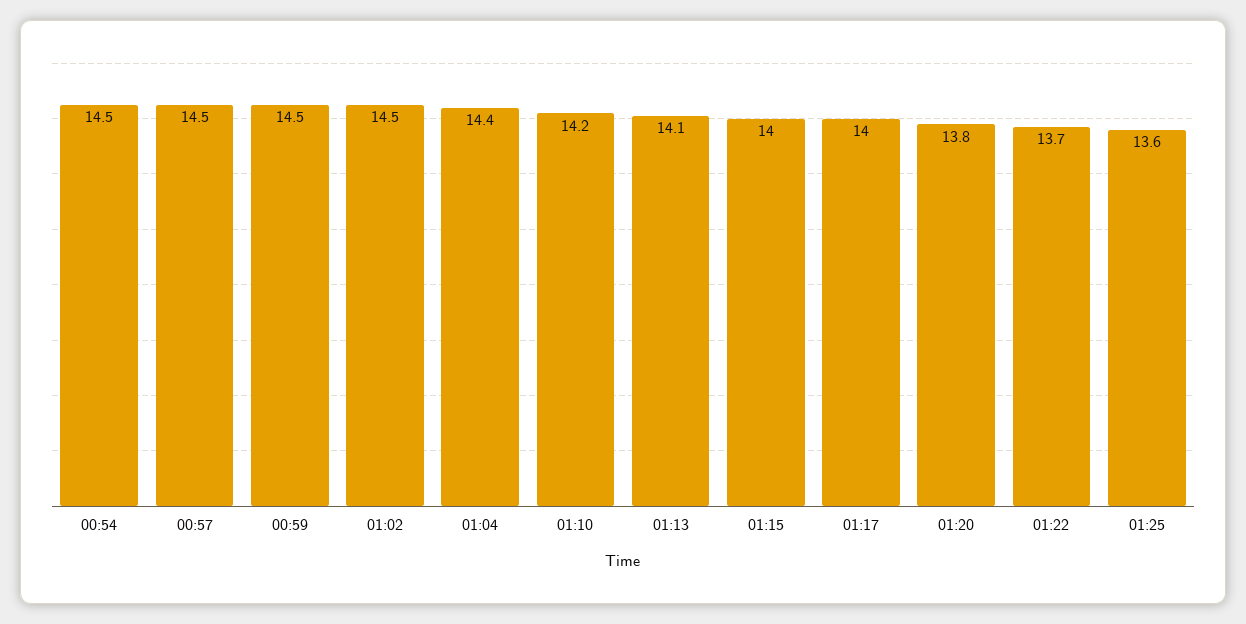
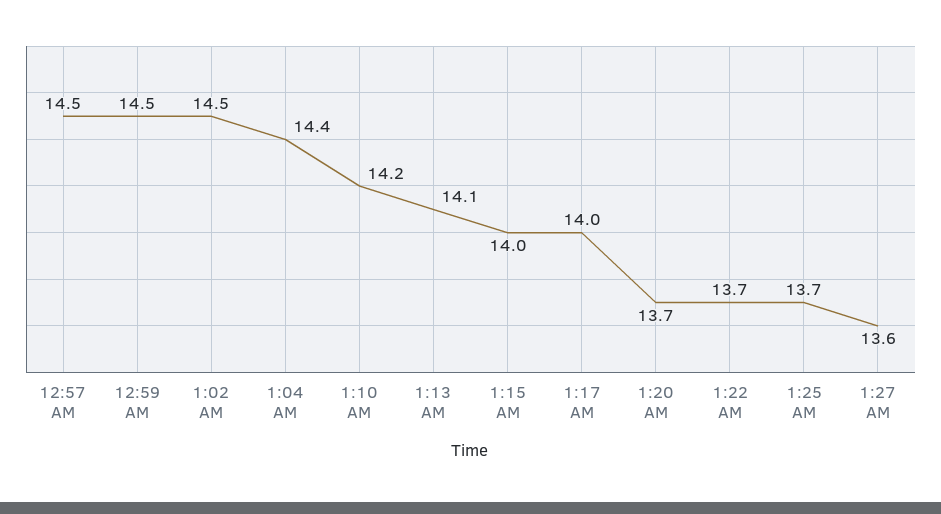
00:54: 14.5 -> none
01:20: 13.8 -> 13.7
01:25: 13.6 -> 13.7
1:27 AM: none -> 13.6

